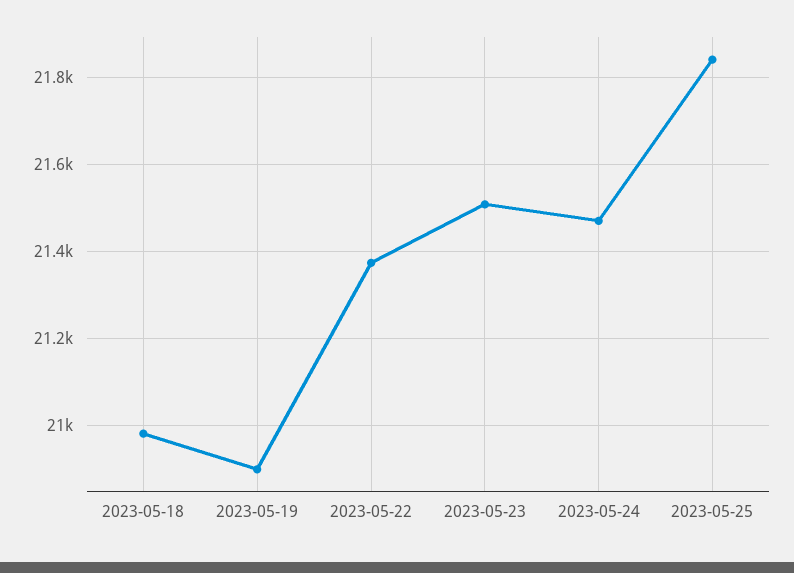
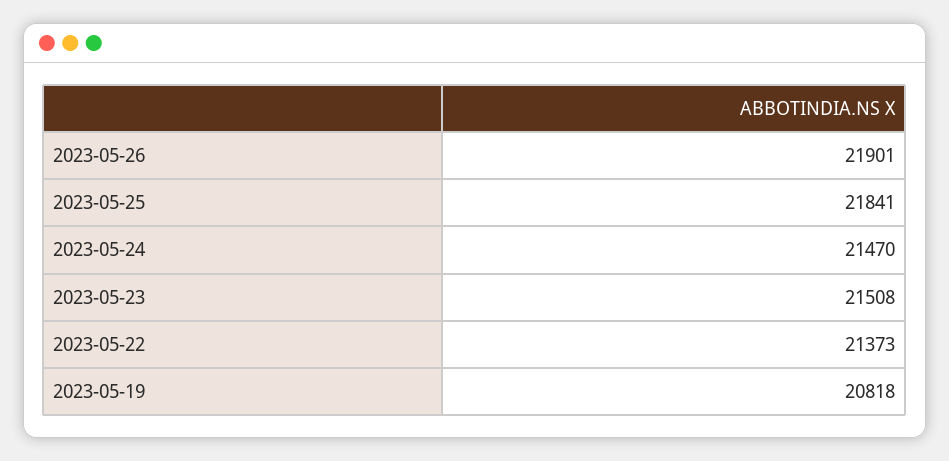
2023-05-18: 20980 -> none
2023-05-19: 20900 -> 20818
2023-05-26: none -> 21901

